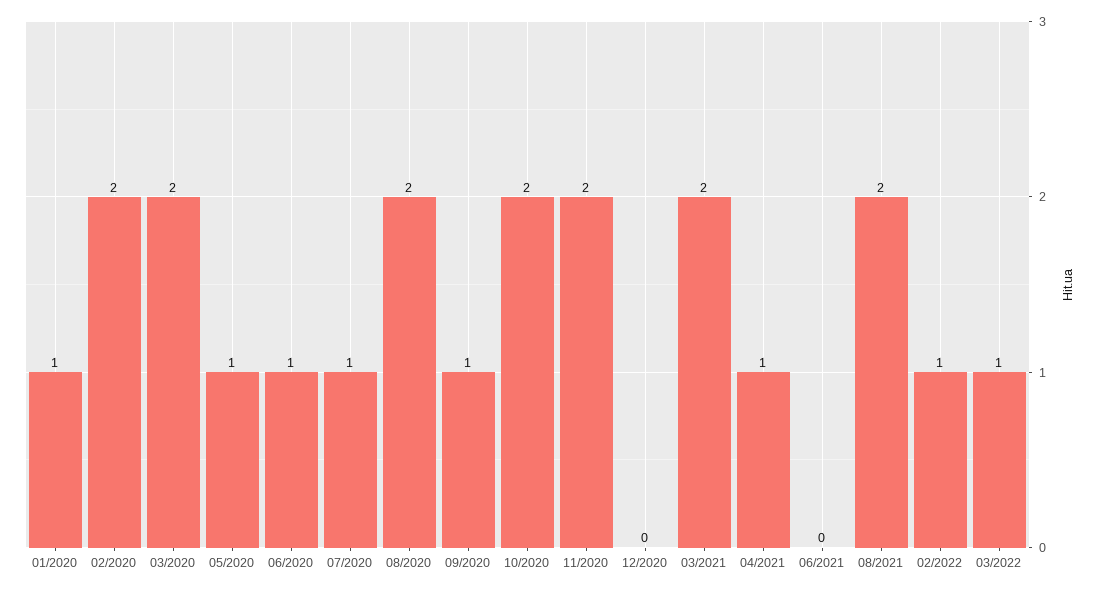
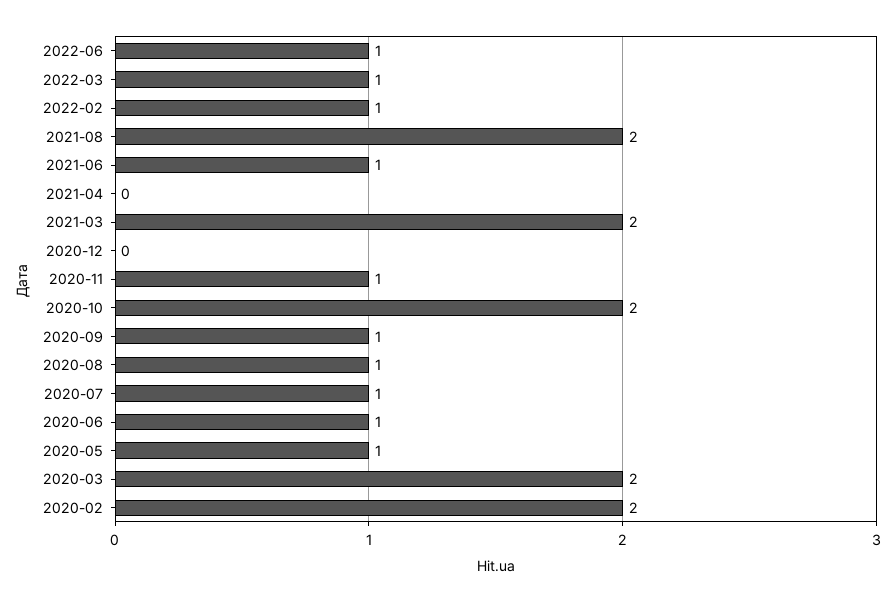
01/2020: 1 -> none
08/2020: 2 -> 1
11/2020: 2 -> 1
04/2021: 1 -> 0
06/2021: 0 -> 1
2022-06: none -> 1

